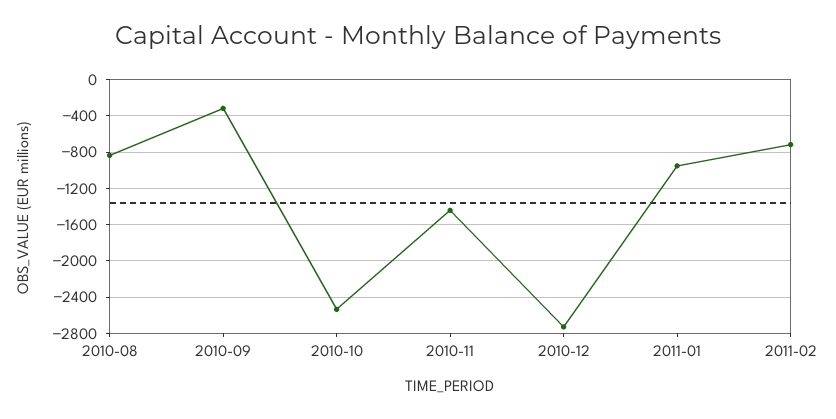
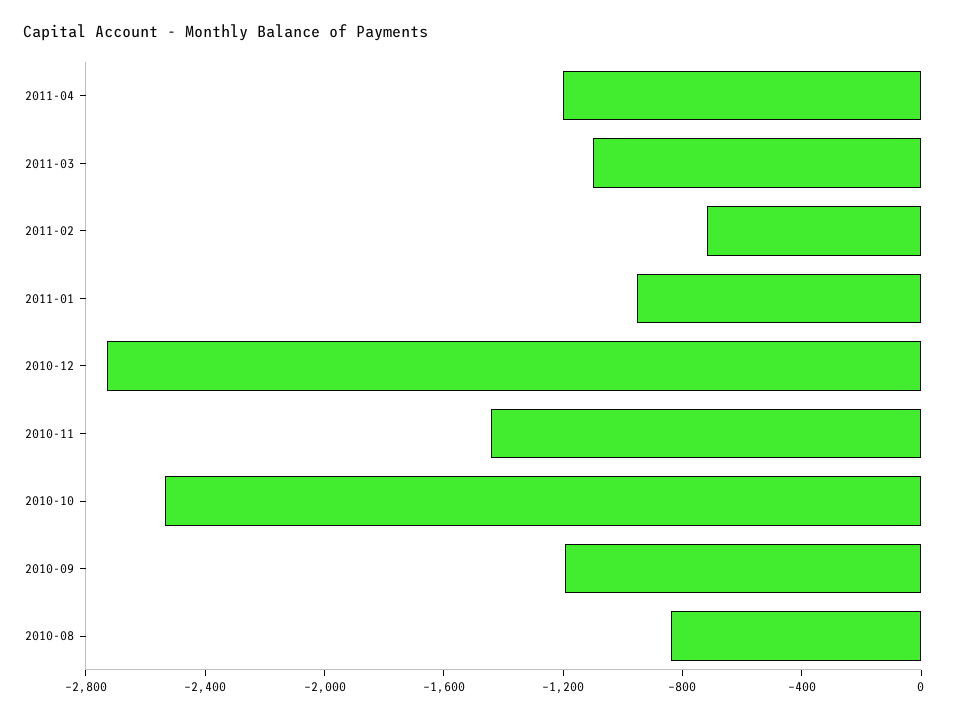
2010-09: -300 -> -1200
2011-04: none -> -1200
2011-03: none -> -1100

